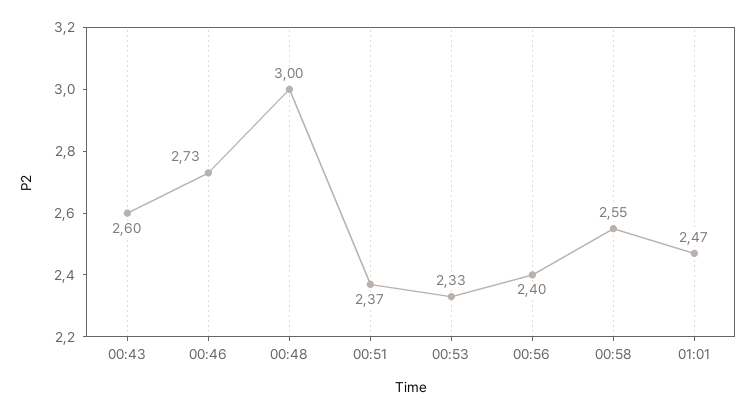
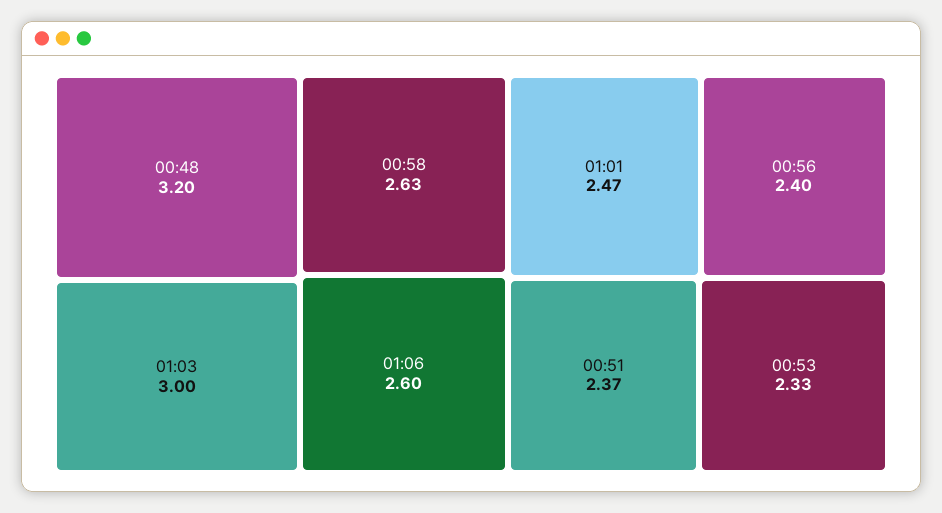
00:43: 2.6 -> none
00:46: 2.73 -> none
00:48: 3 -> 3.2
00:58: 2.55 -> 2.63
01:03: none -> 3
01:06: none -> 2.6

